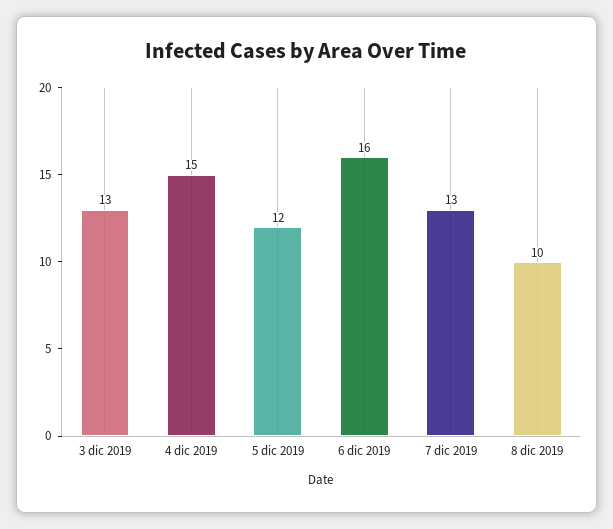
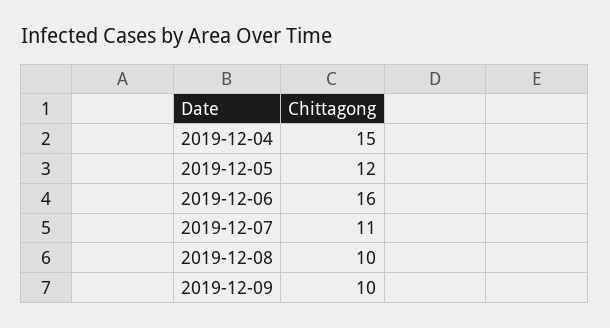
3 dic 2019: 13 -> none
7 dic 2019: 13 -> 11
2019-12-09: none -> 10

